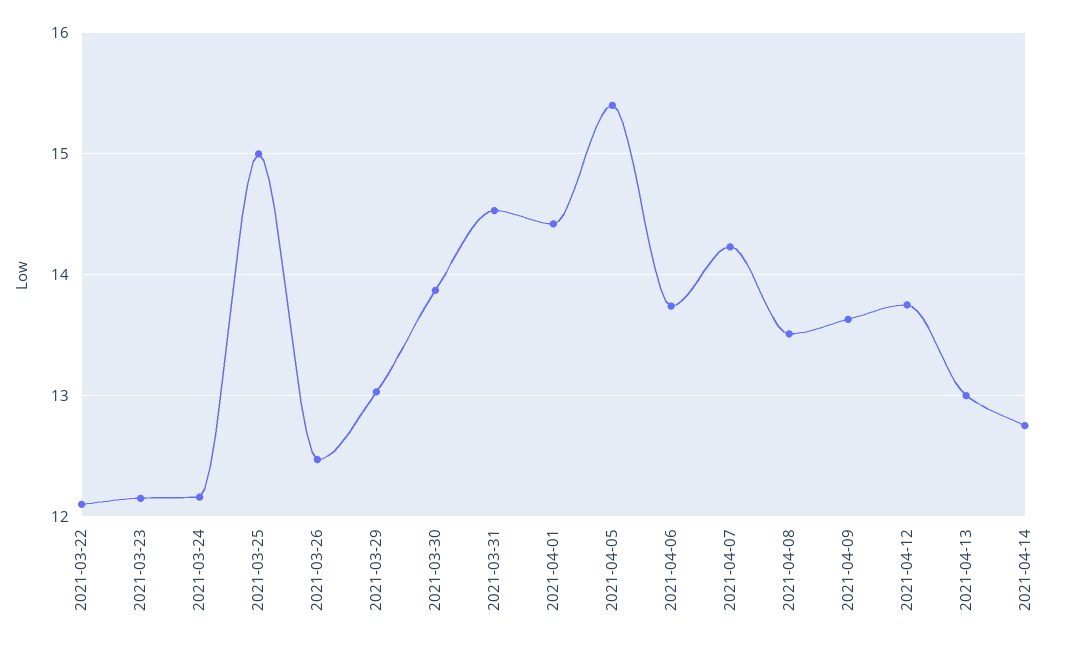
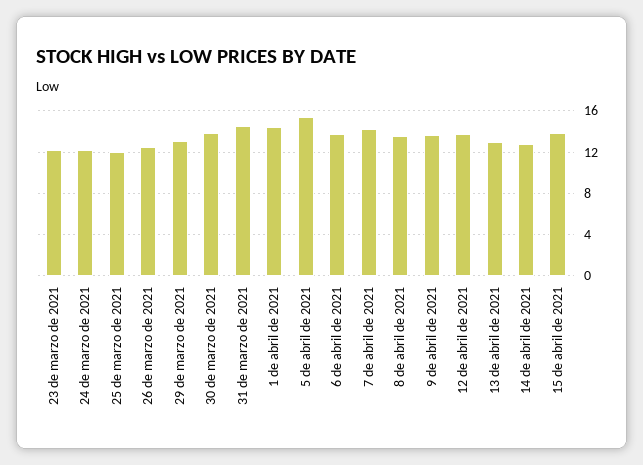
2021-03-22: 12.1 -> none
2021-03-25: 15 -> 12
15 de abril de 2021: none -> 14

